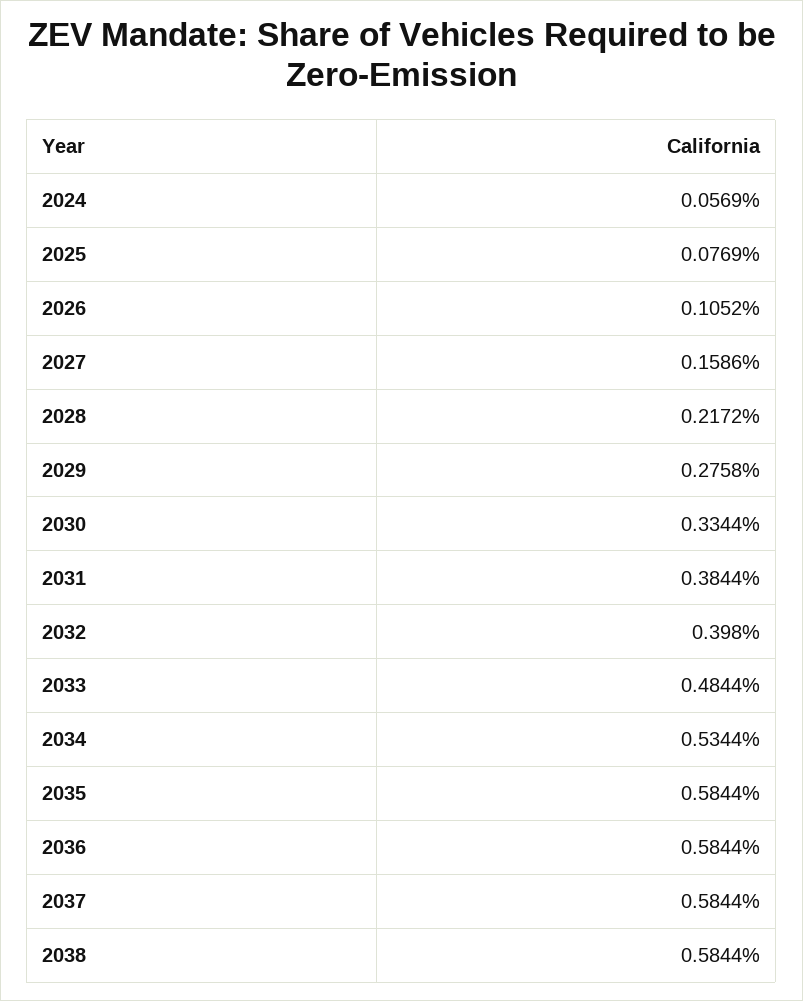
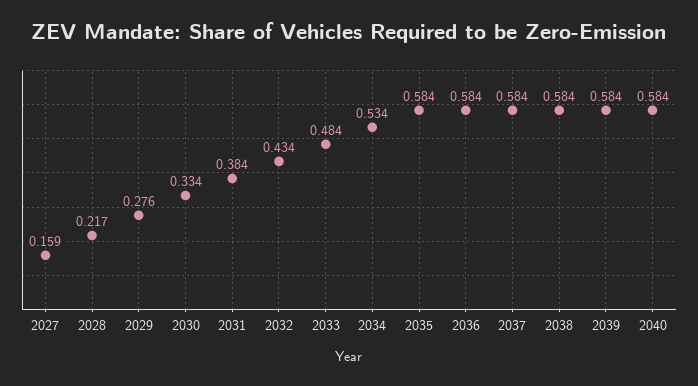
2024: 0.0569 -> none
2025: 0.0769 -> none
2026: 0.1052 -> none
2032: 0.398 -> 0.434
2039: none -> 0.584
2040: none -> 0.584

